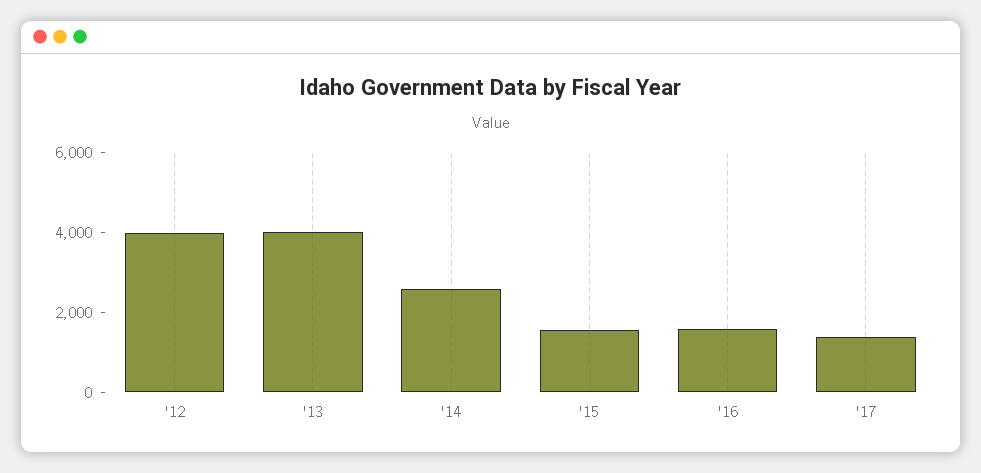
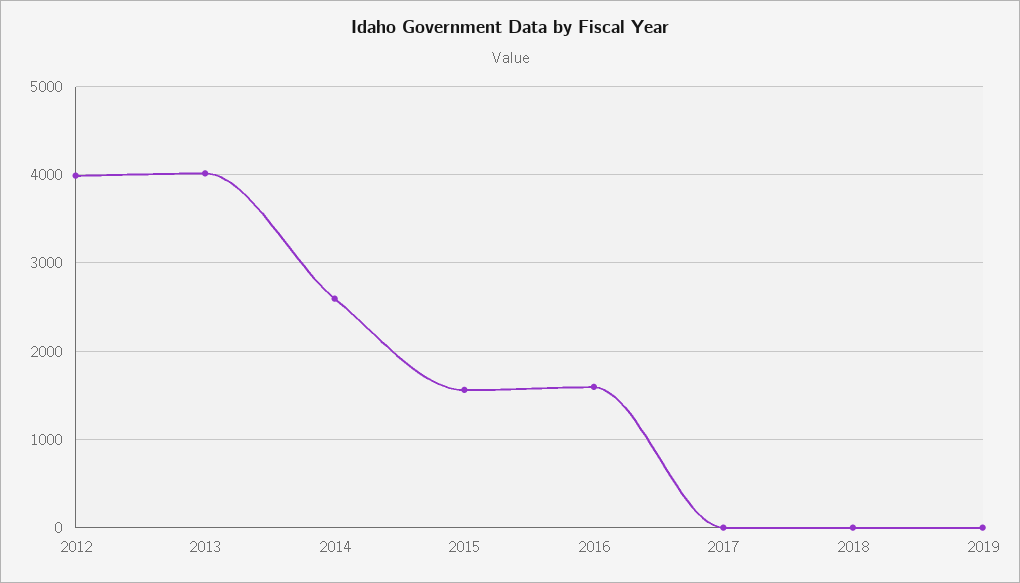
'17: 1500 -> 0
2018: none -> 0
2019: none -> 0

